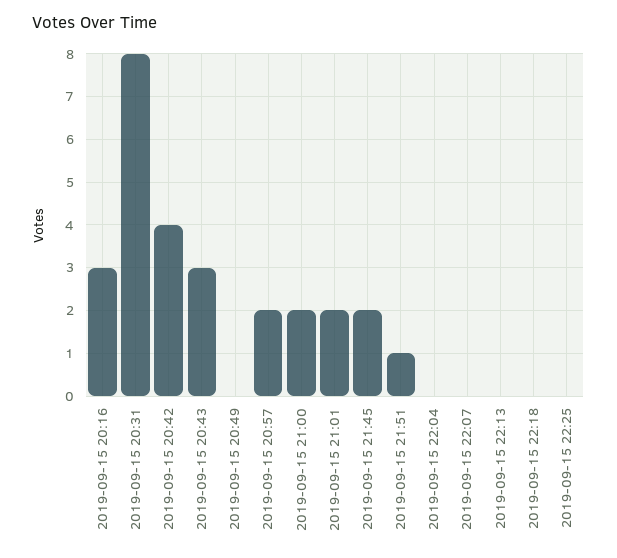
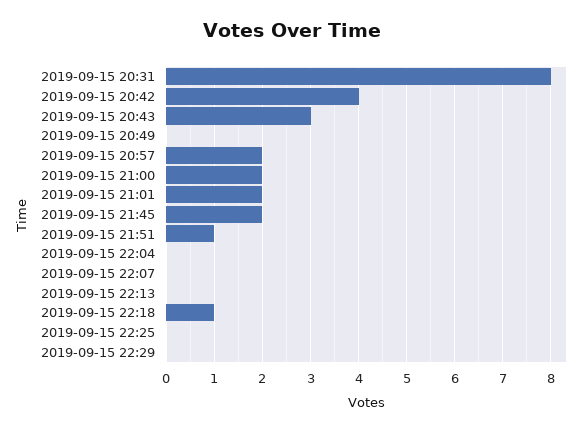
2019-09-15 20:16: 3 -> none
2019-09-15 22:18: 0 -> 1
2019-09-15 22:29: none -> 0

